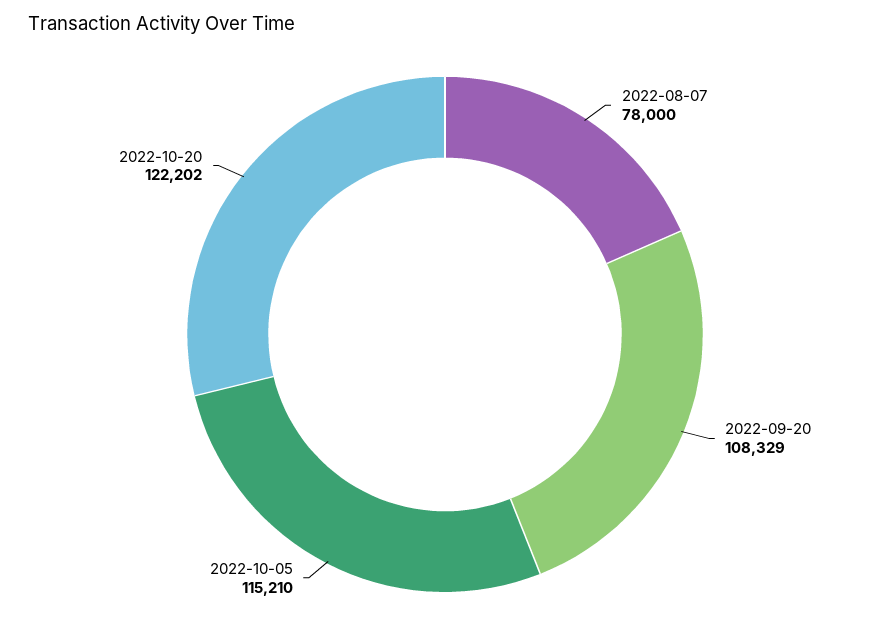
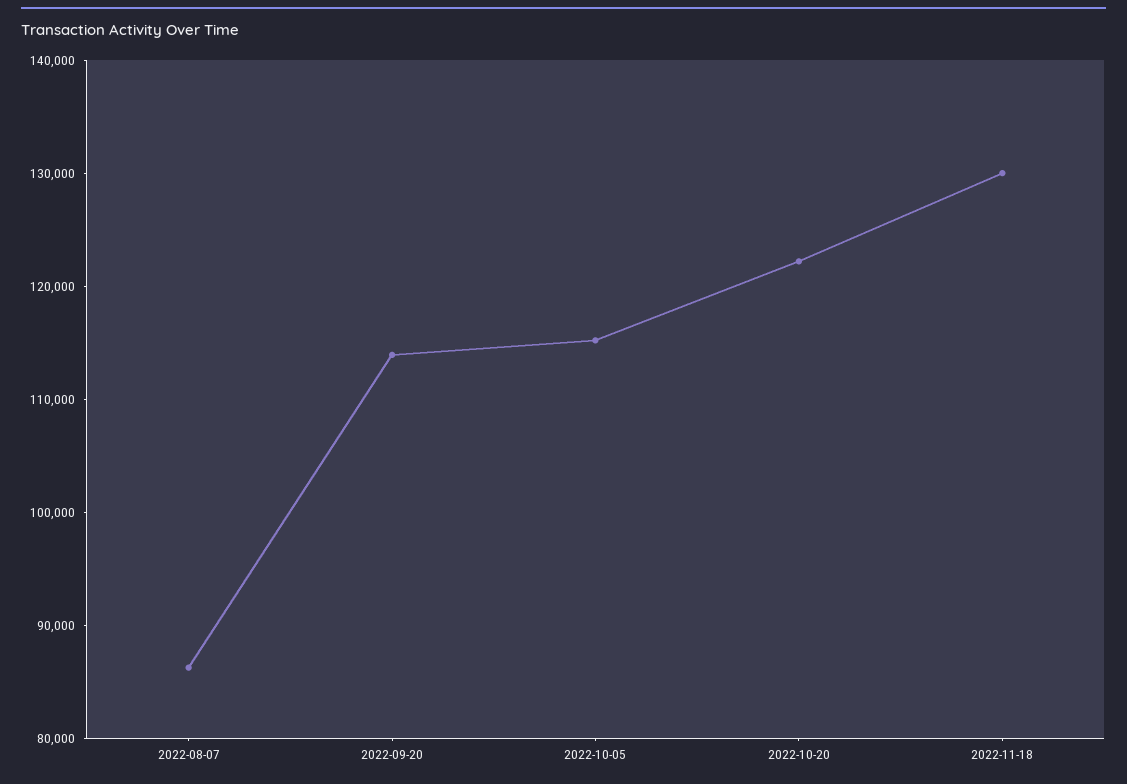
2022-08-07: 78000 -> 86000
2022-09-20: 108329 -> 114000
2022-11-18: none -> 130000

